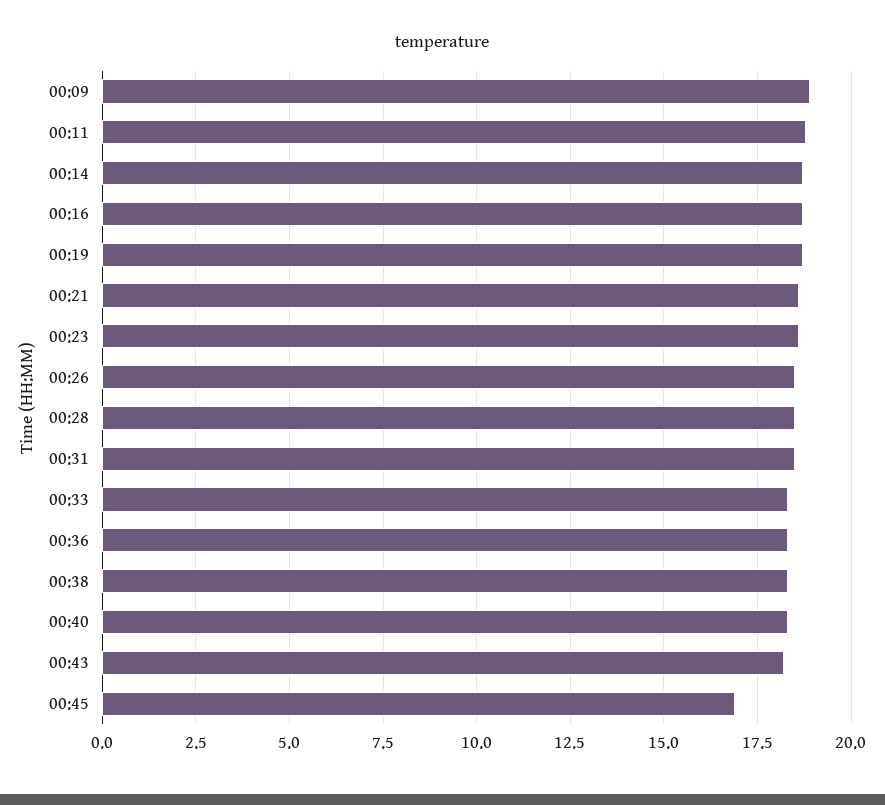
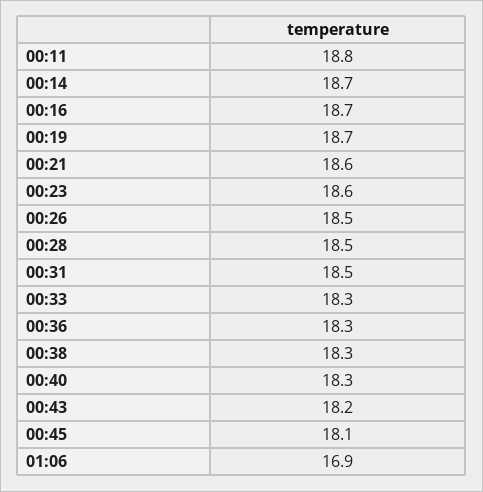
00:09: 19 -> none
00:45: 17 -> 18.1
01:06: none -> 16.9

